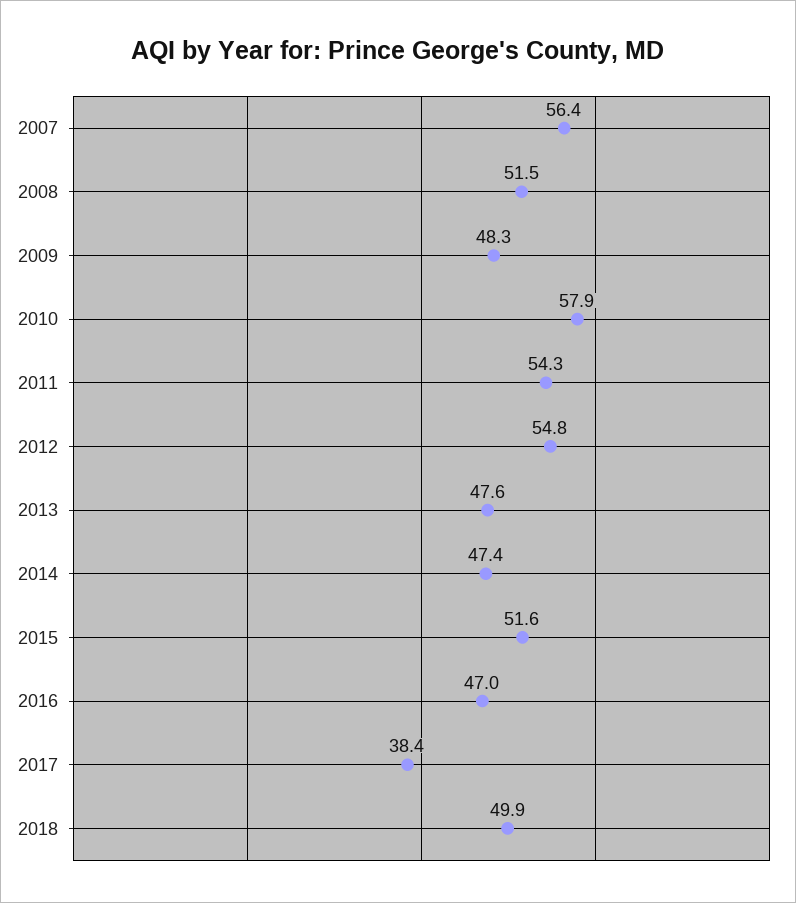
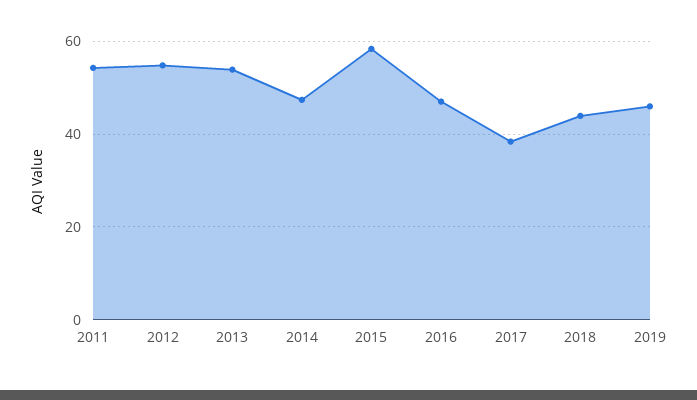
2007: 56.4 -> none
2008: 51.5 -> none
2009: 48.3 -> none
2010: 57.9 -> none
2013: 47.6 -> 54
2015: 51.6 -> 58
2018: 49.9 -> 44
2019: none -> 46

